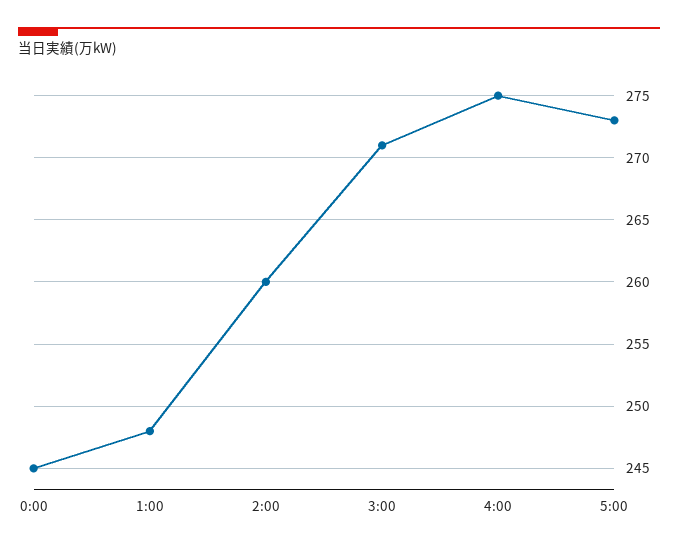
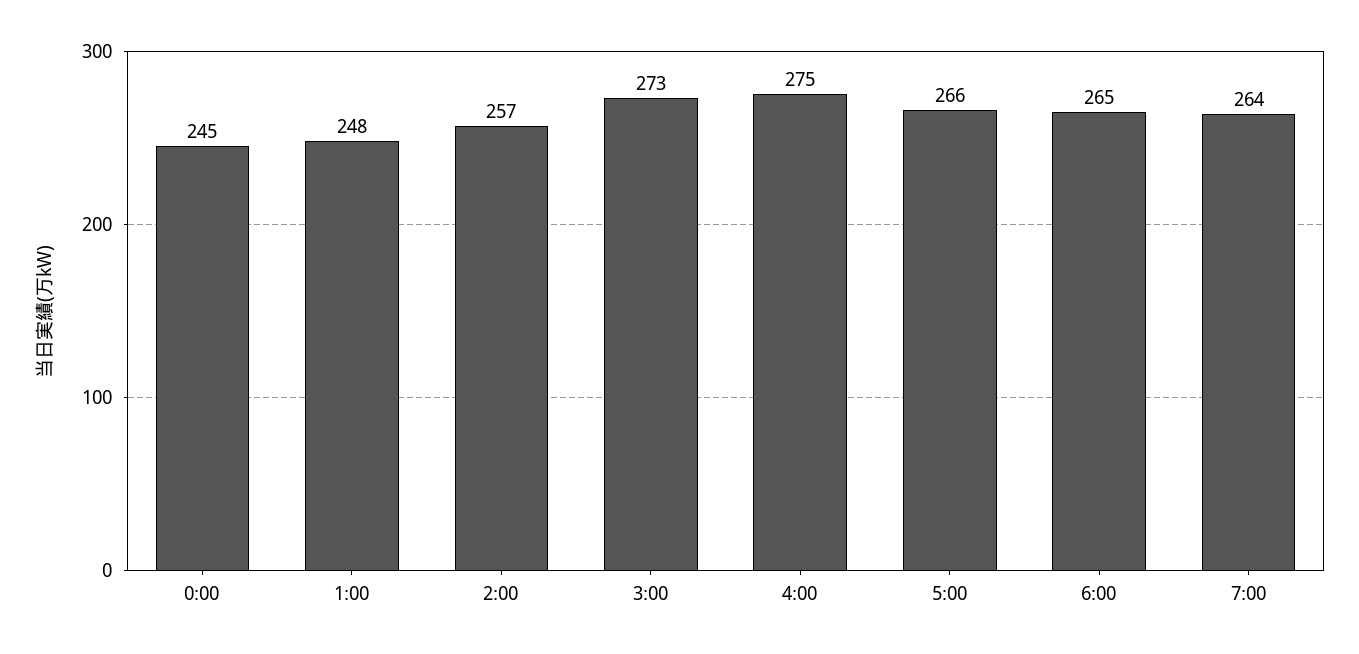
2:00: 260 -> 257
3:00: 271 -> 273
5:00: 273 -> 266
6:00: none -> 265
7:00: none -> 264

